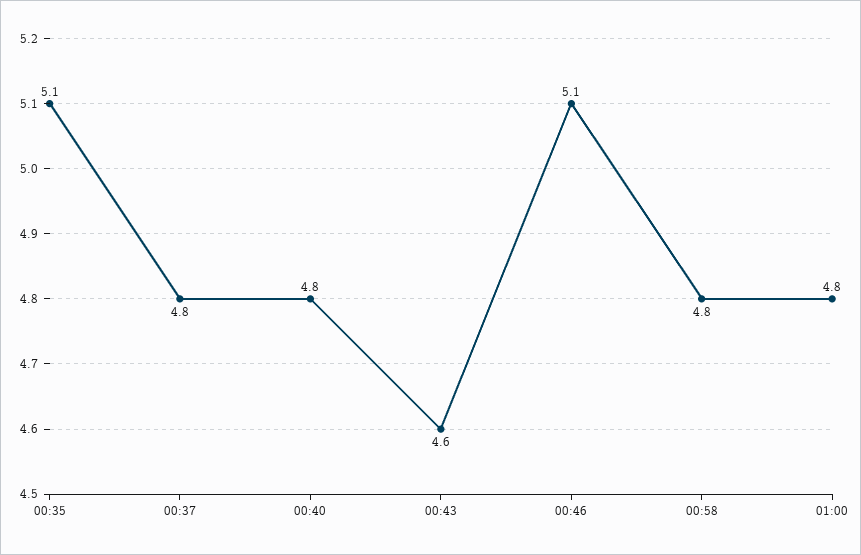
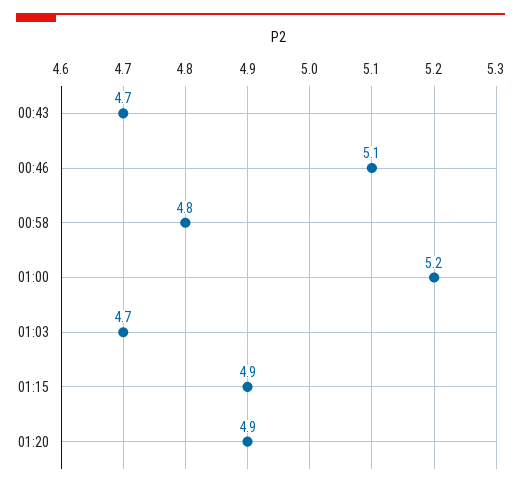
00:35: 5.1 -> none
00:37: 4.8 -> none
00:40: 4.8 -> none
00:43: 4.6 -> 4.7
01:00: 4.8 -> 5.2
01:03: none -> 4.7
01:15: none -> 4.9
01:20: none -> 4.9

